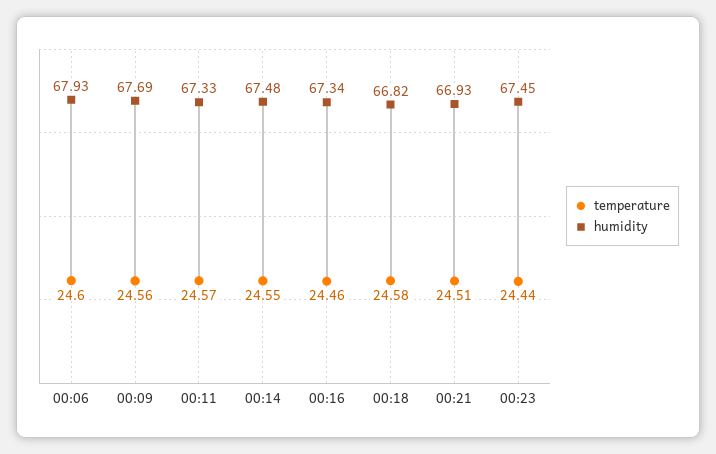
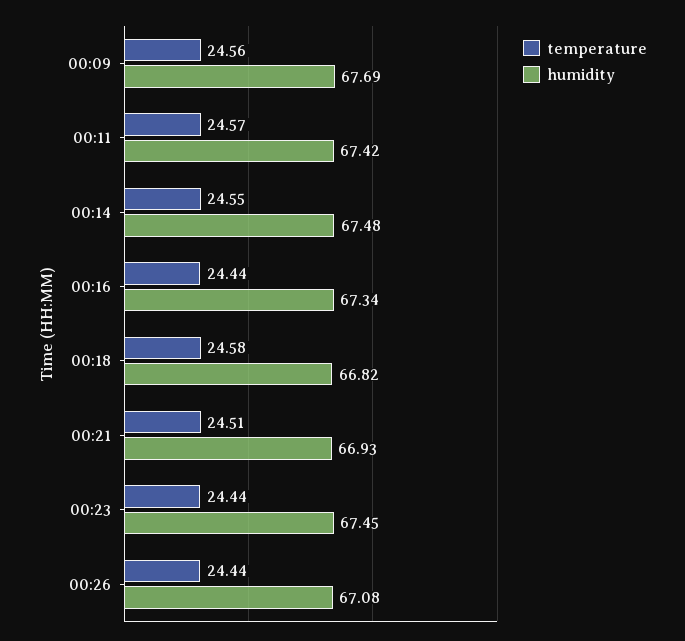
temperature, 00:06: 24.6 -> none
humidity, 00:06: 67.93 -> none
humidity, 00:11: 67.33 -> 67.42
temperature, 00:16: 24.46 -> 24.44
temperature, 00:26: none -> 24.44
humidity, 00:26: none -> 67.08

